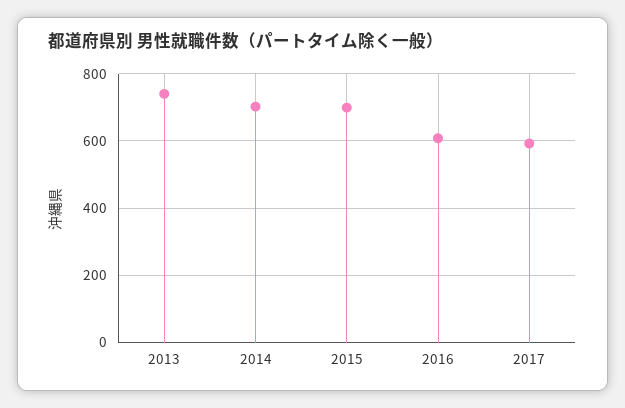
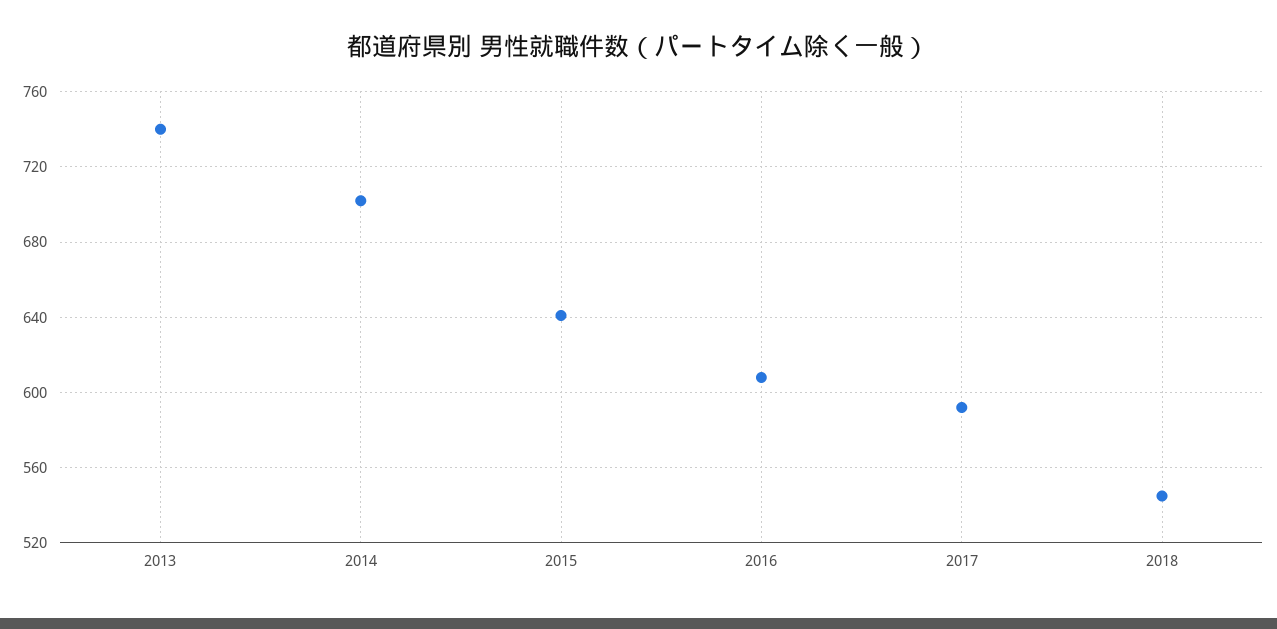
2015: 700 -> 640
2018: none -> 545

